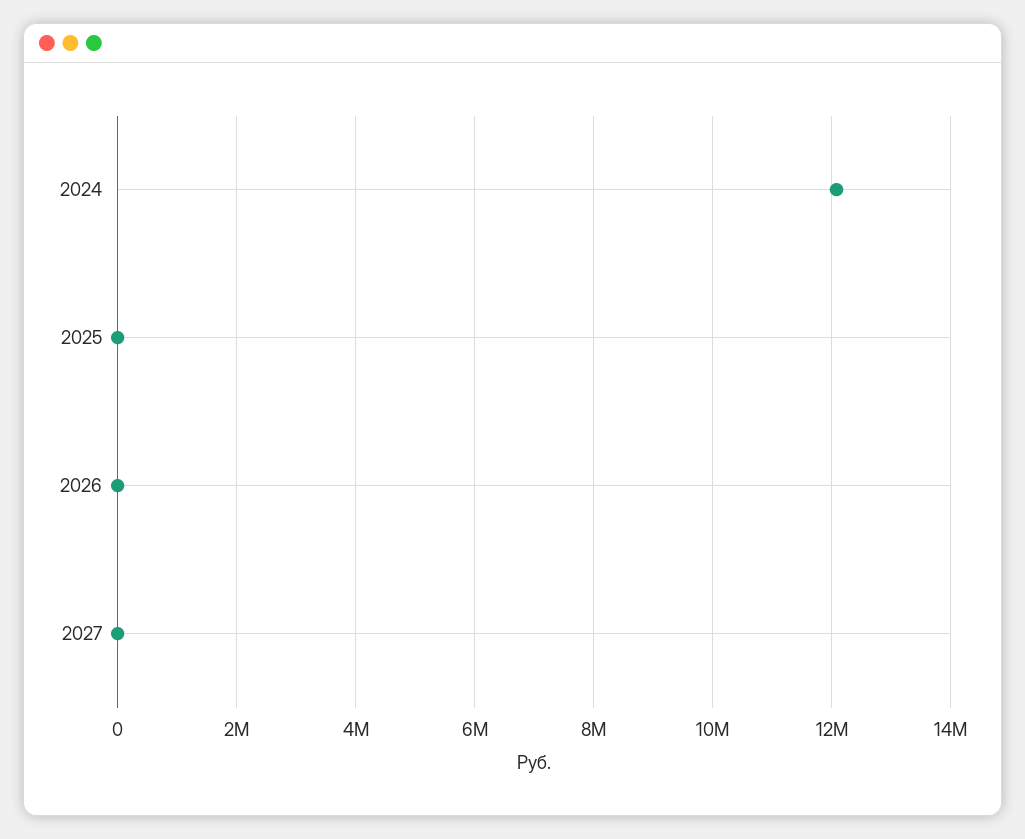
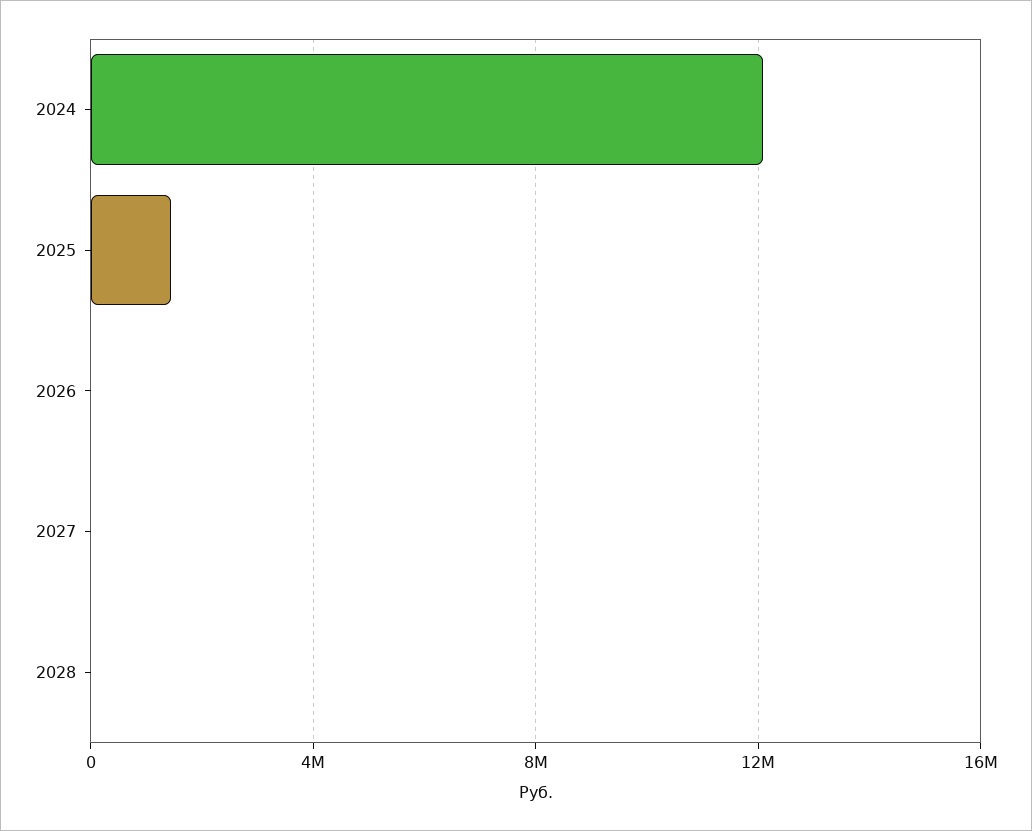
2025: 0 -> 1500000
2028: none -> 0

